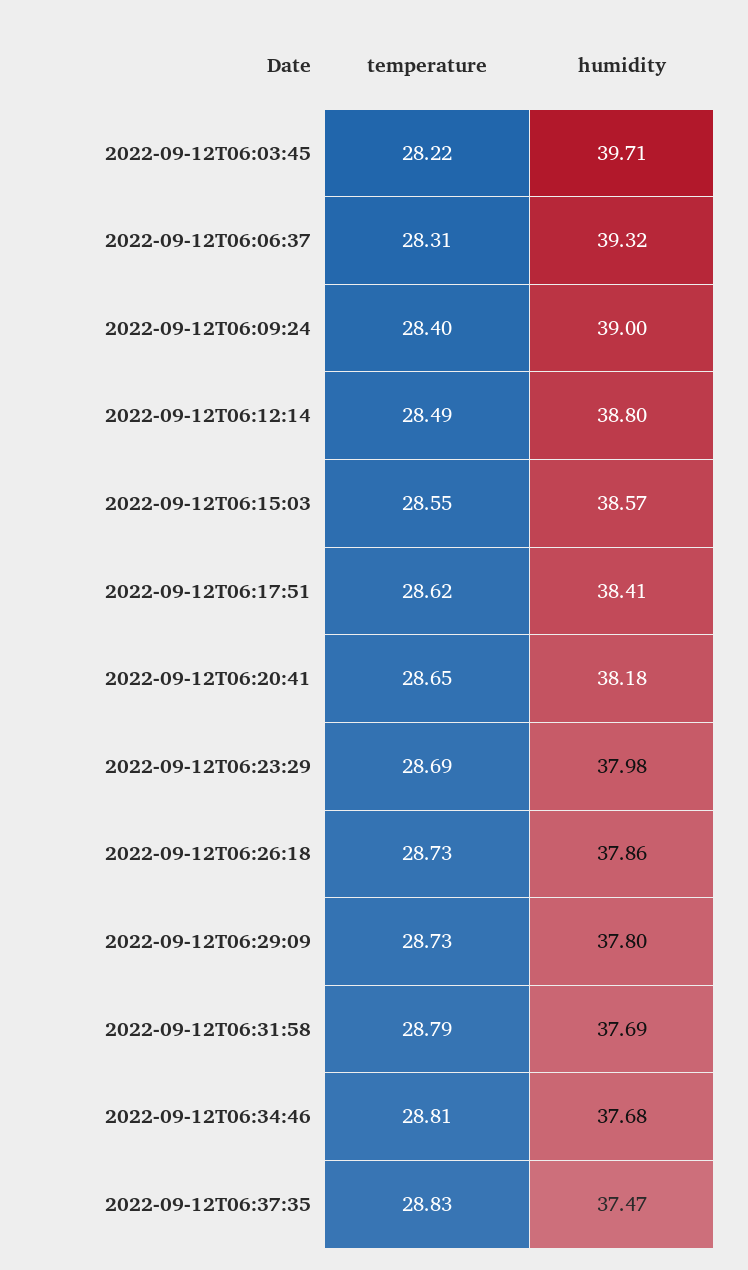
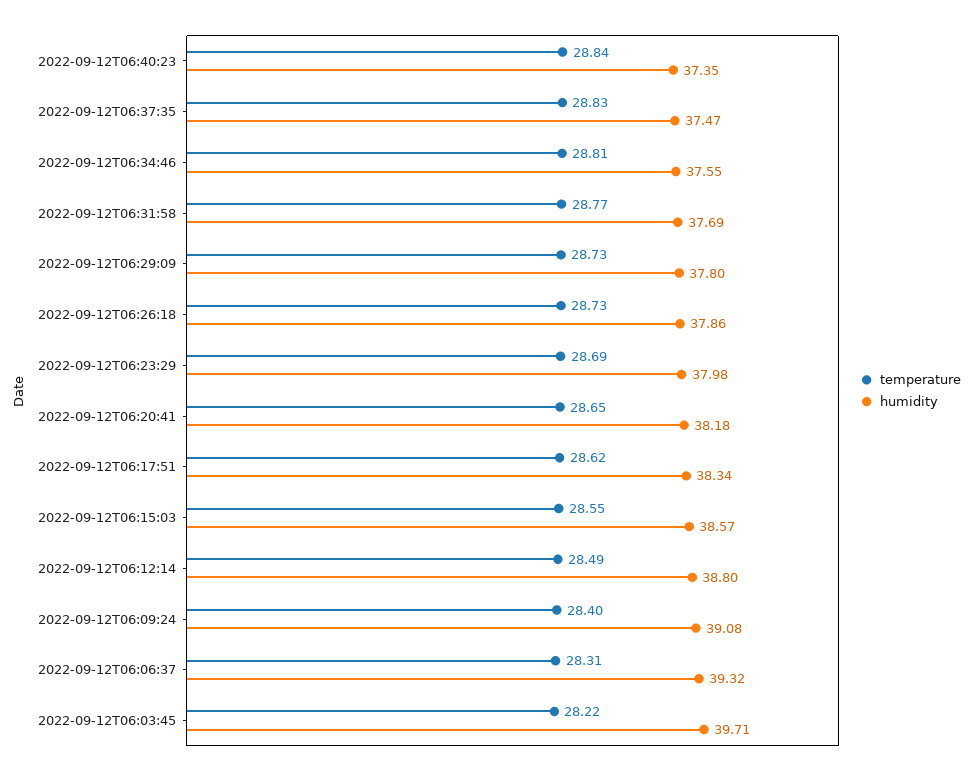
humidity, 2022-09-12T06:09:24: 39 -> 39.08
humidity, 2022-09-12T06:17:51: 38.41 -> 38.34
temperature, 2022-09-12T06:31:58: 28.79 -> 28.77
humidity, 2022-09-12T06:34:46: 37.68 -> 37.55
temperature, 2022-09-12T06:40:23: none -> 28.84
humidity, 2022-09-12T06:40:23: none -> 37.35

